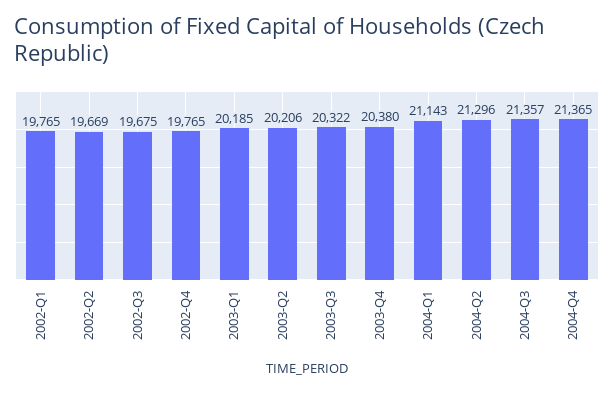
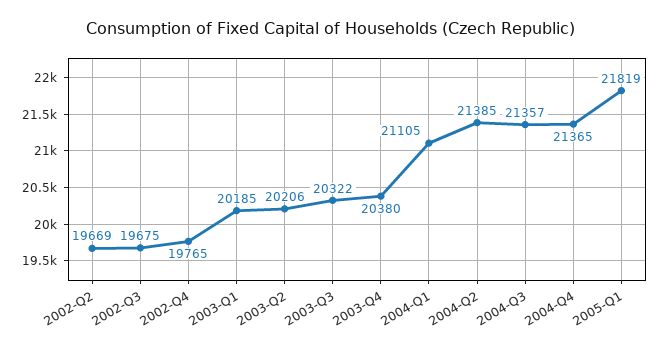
2002-Q1: 19765 -> none
2004-Q1: 21143 -> 21105
2004-Q2: 21296 -> 21385
2005-Q1: none -> 21819

